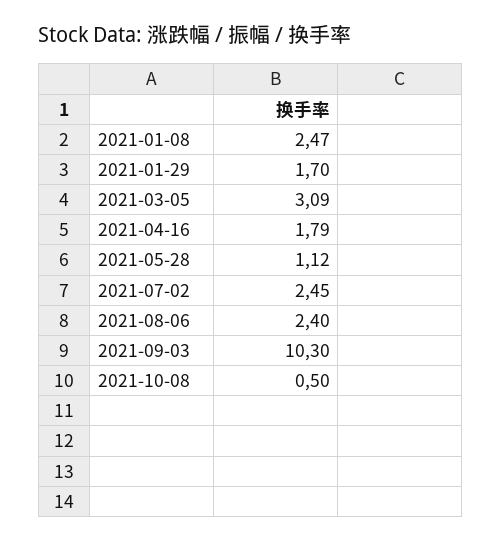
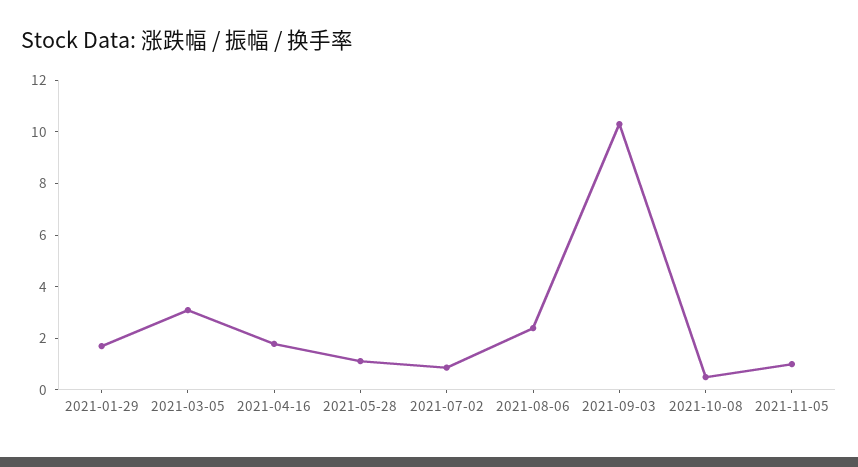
2021-01-08: 2.47 -> none
2021-07-02: 2.45 -> 1
2021-11-05: none -> 1

